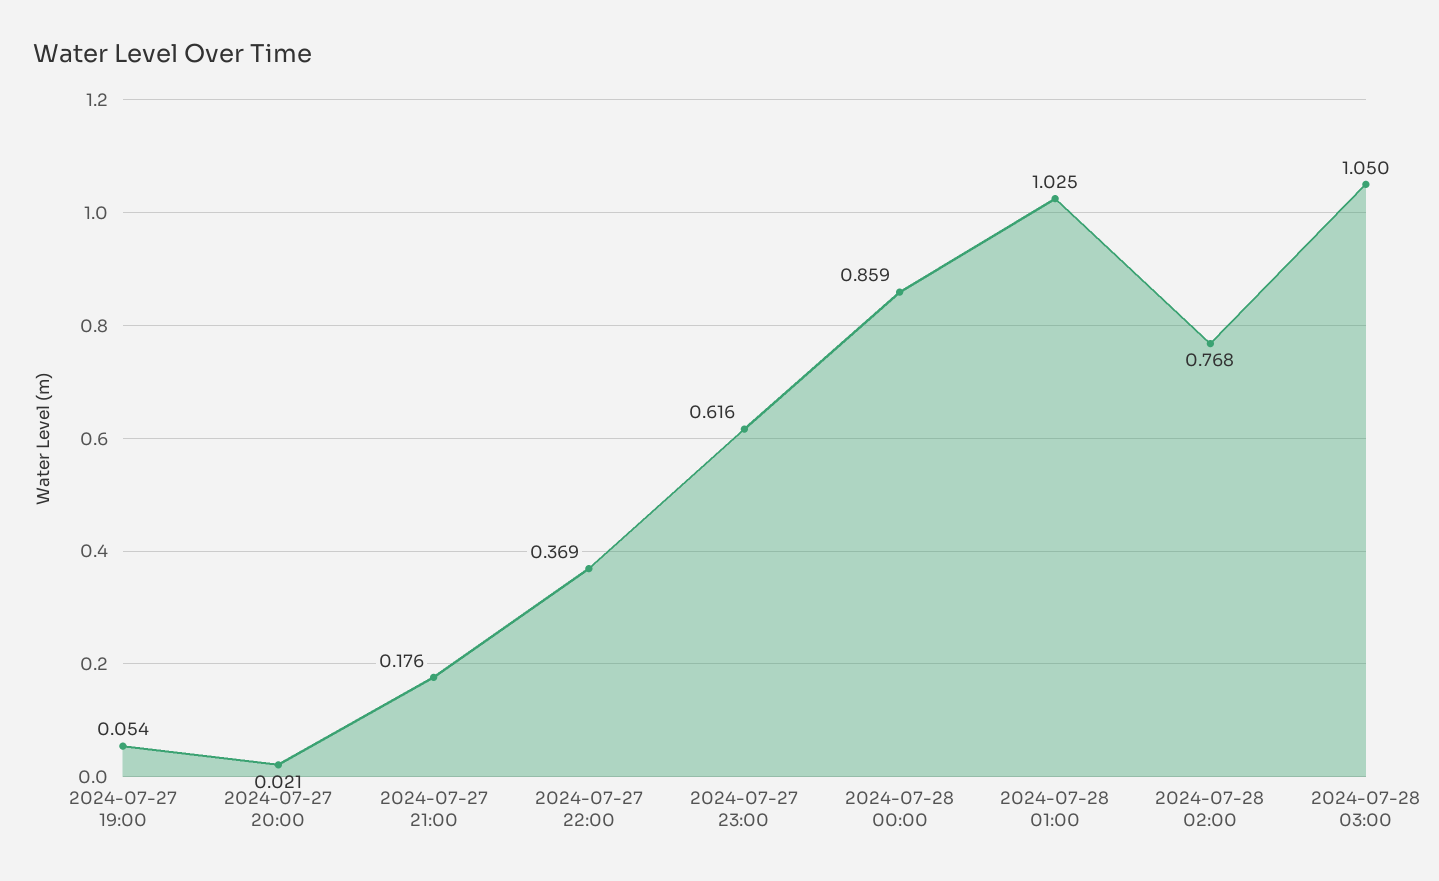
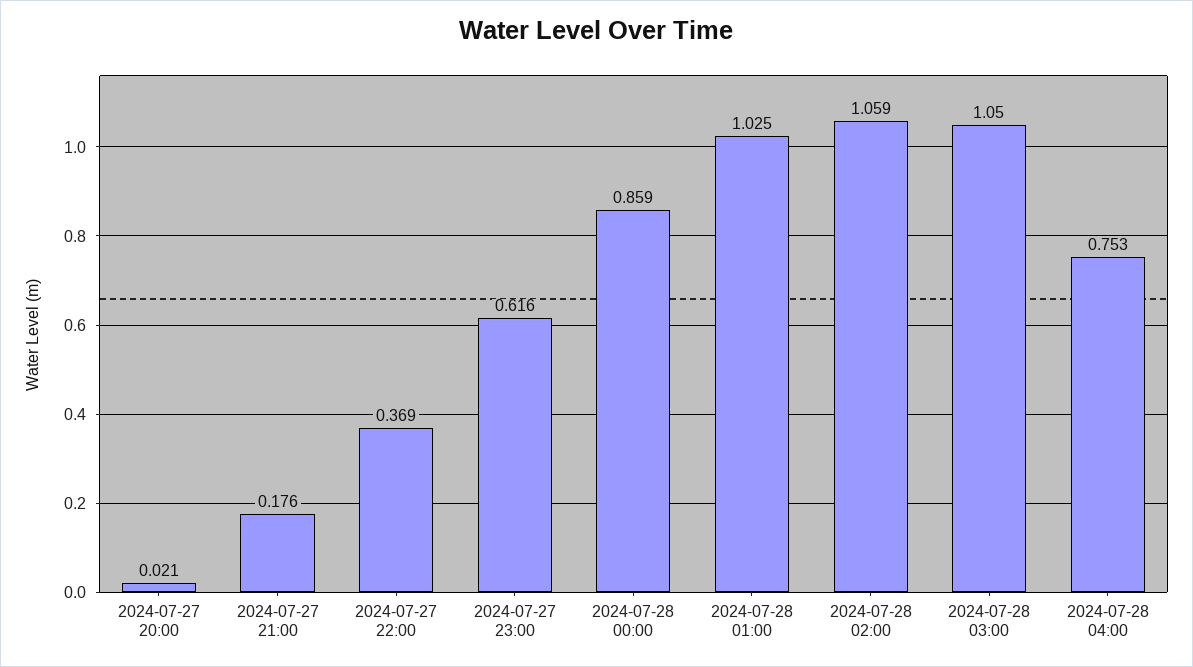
2024-07-27 19:00: 0.054 -> none
2024-07-28 02:00: 0.768 -> 1.059
2024-07-28 04:00: none -> 0.753

